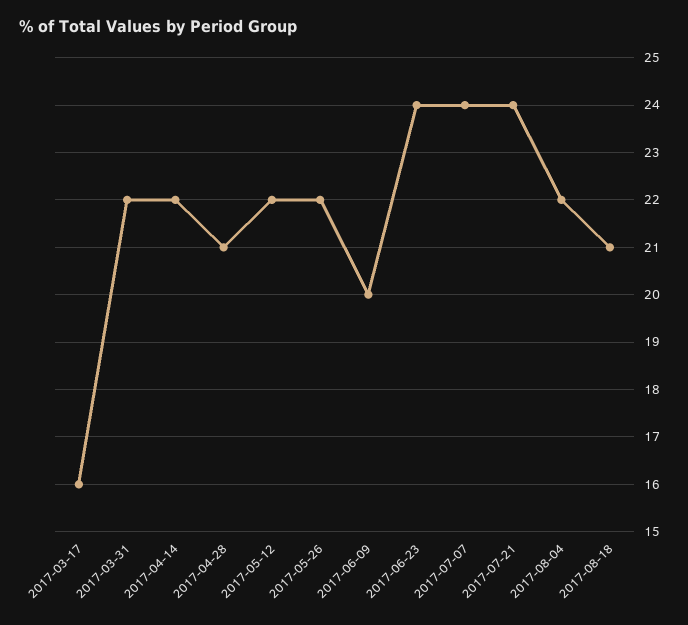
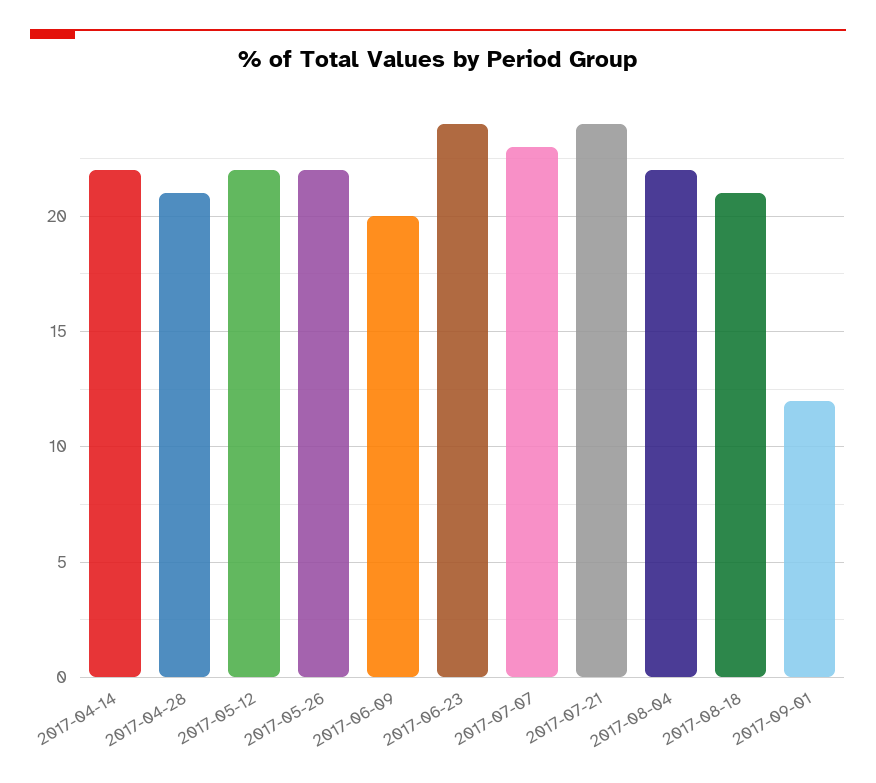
2017-03-17: 16 -> none
2017-03-31: 22 -> none
2017-07-07: 24 -> 23
2017-09-01: none -> 12

